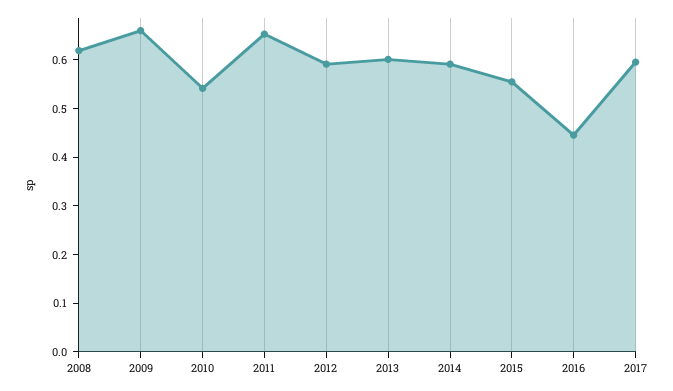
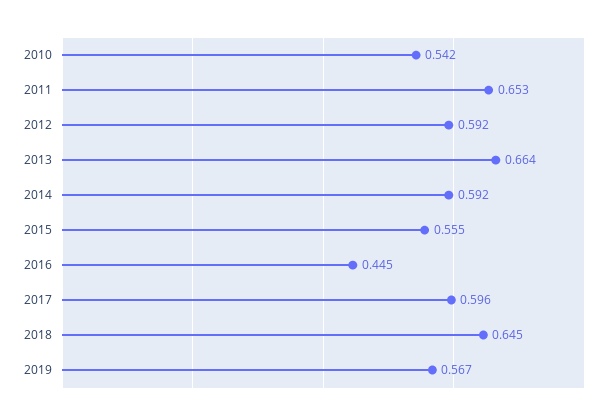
2008: 0.62 -> none
2009: 0.66 -> none
2013: 0.6 -> 0.664
2018: none -> 0.645
2019: none -> 0.567

